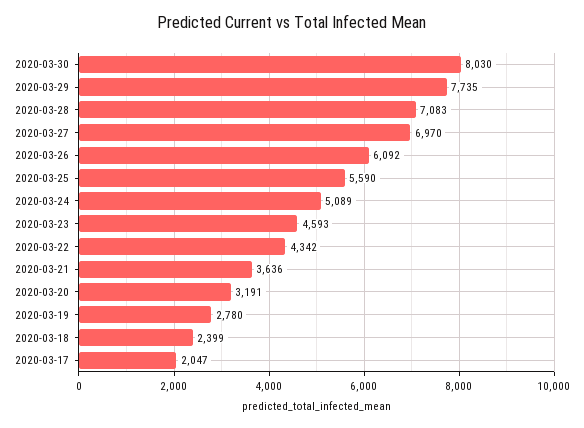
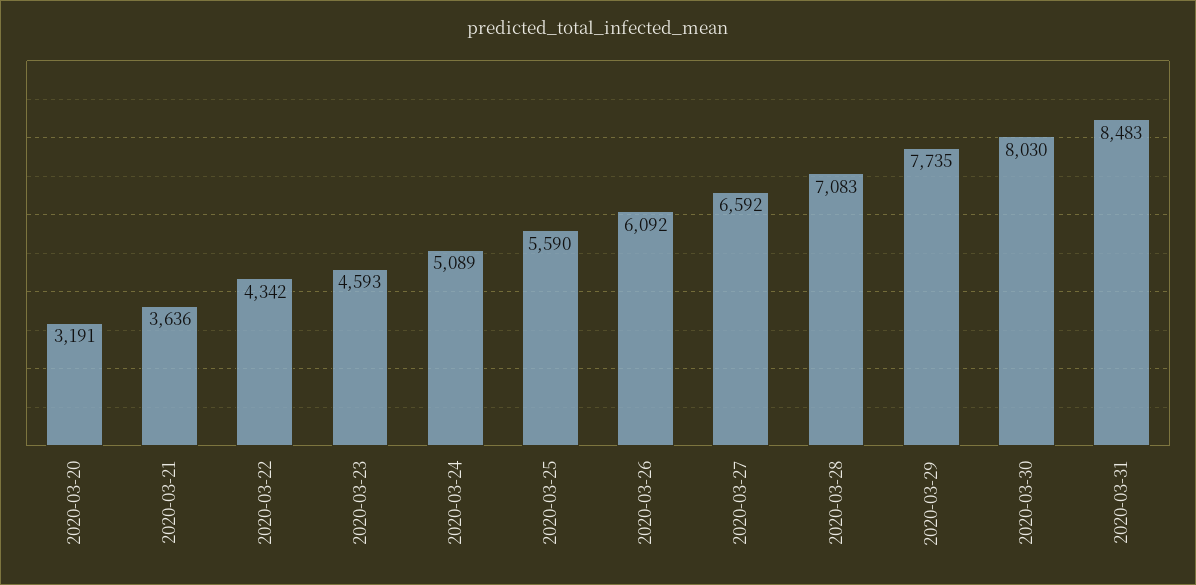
2020-03-27: 6970 -> 6592
2020-03-19: 2780 -> none
2020-03-18: 2399 -> none
2020-03-17: 2047 -> none
2020-03-31: none -> 8483

